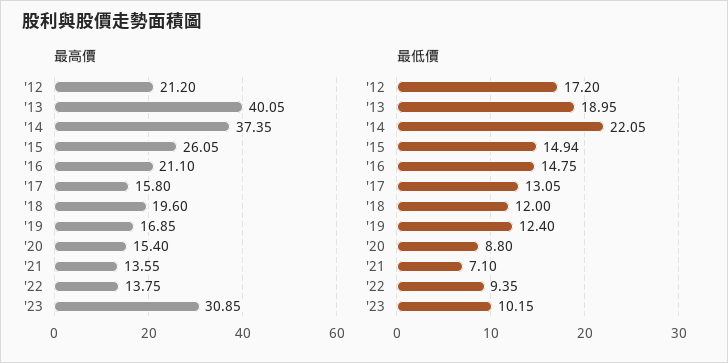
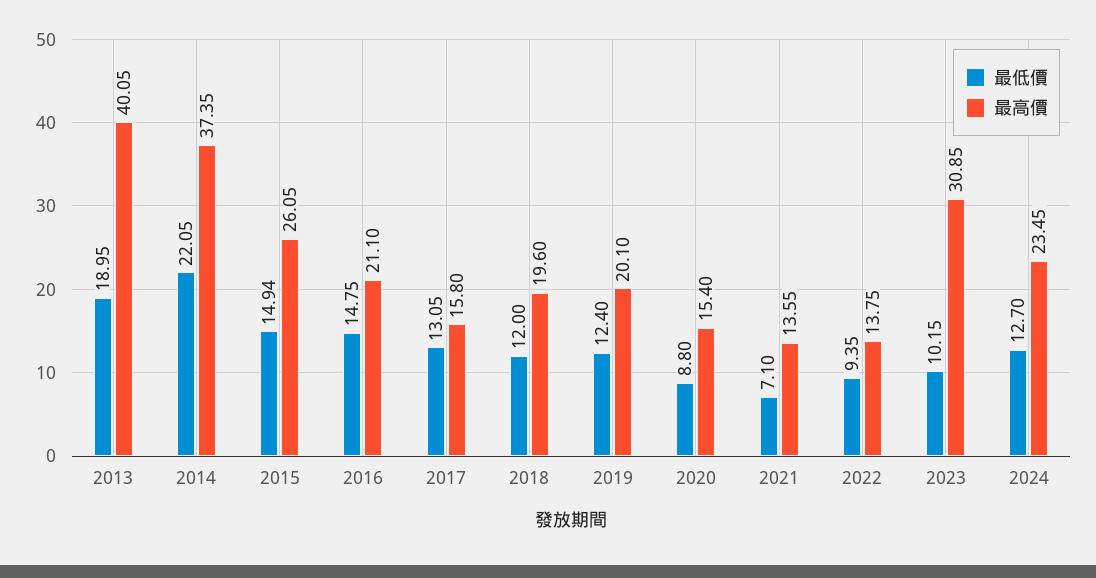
最高價, '12: 21.2 -> none
最高價, '19: 16.85 -> 20.1
最低價, '12: 17.2 -> none
最低價, 2024: none -> 12.7
最高價, 2024: none -> 23.45

